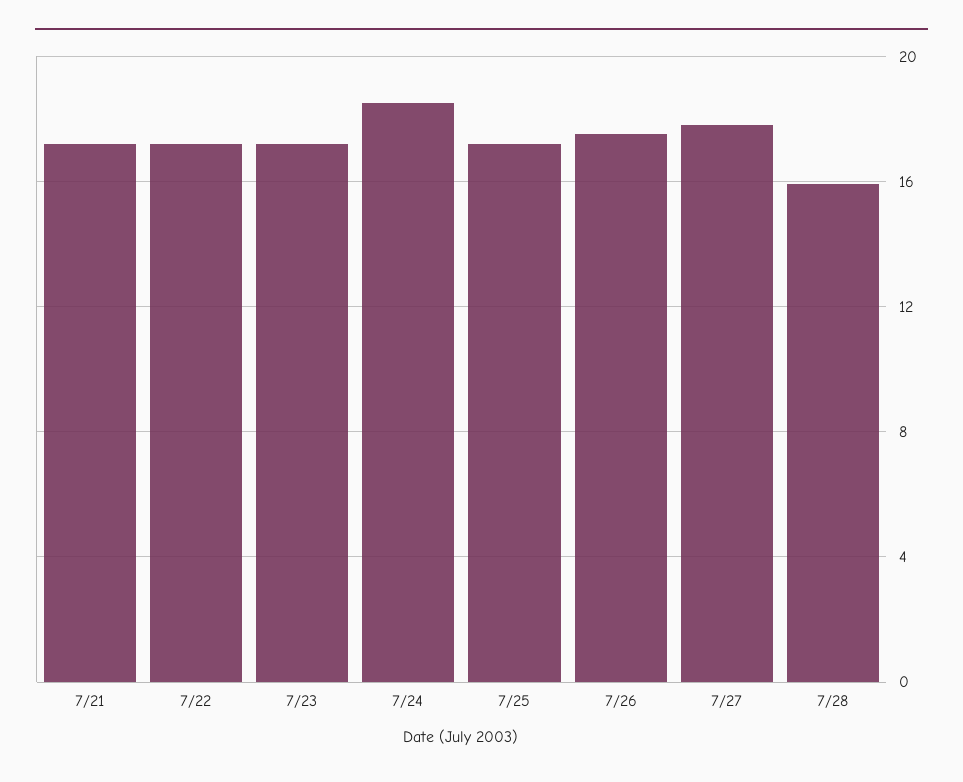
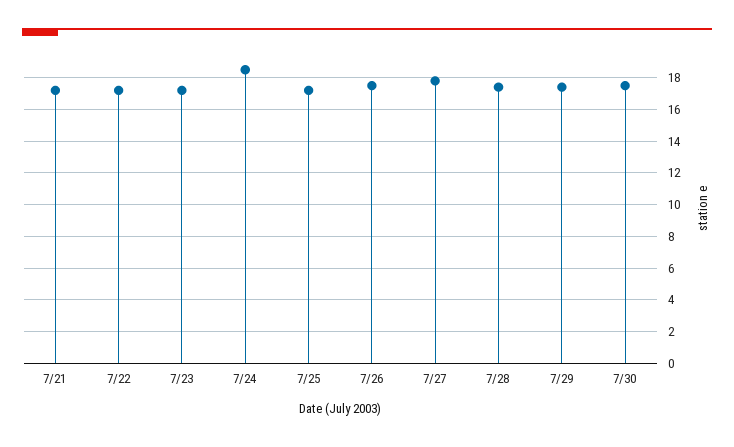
7/28: 16 -> 17.5
7/29: none -> 17.5
7/30: none -> 17.5

